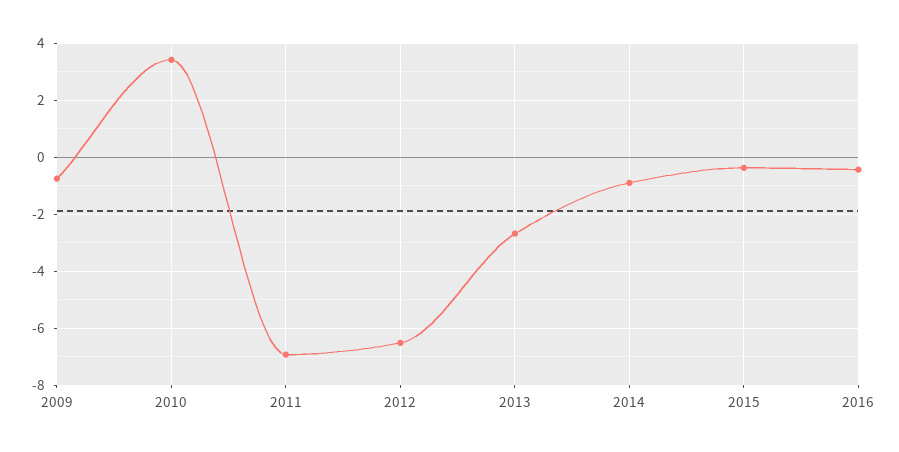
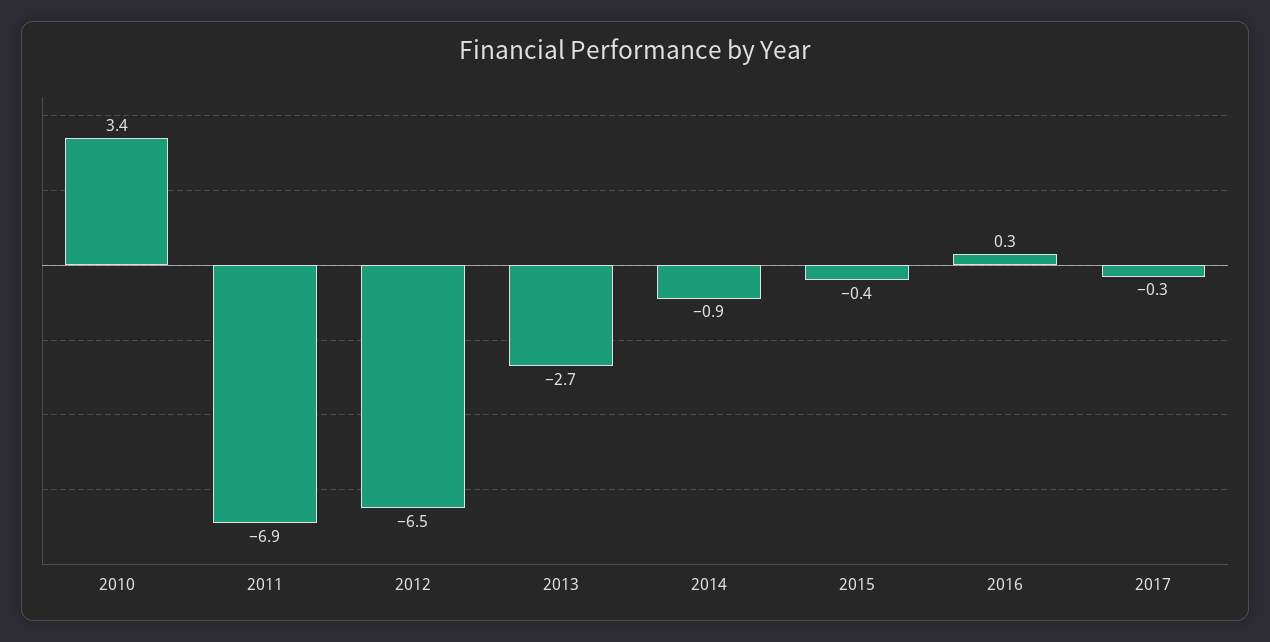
2009: -0.75 -> none
2016: -0.5 -> 0.3
2017: none -> -0.3

